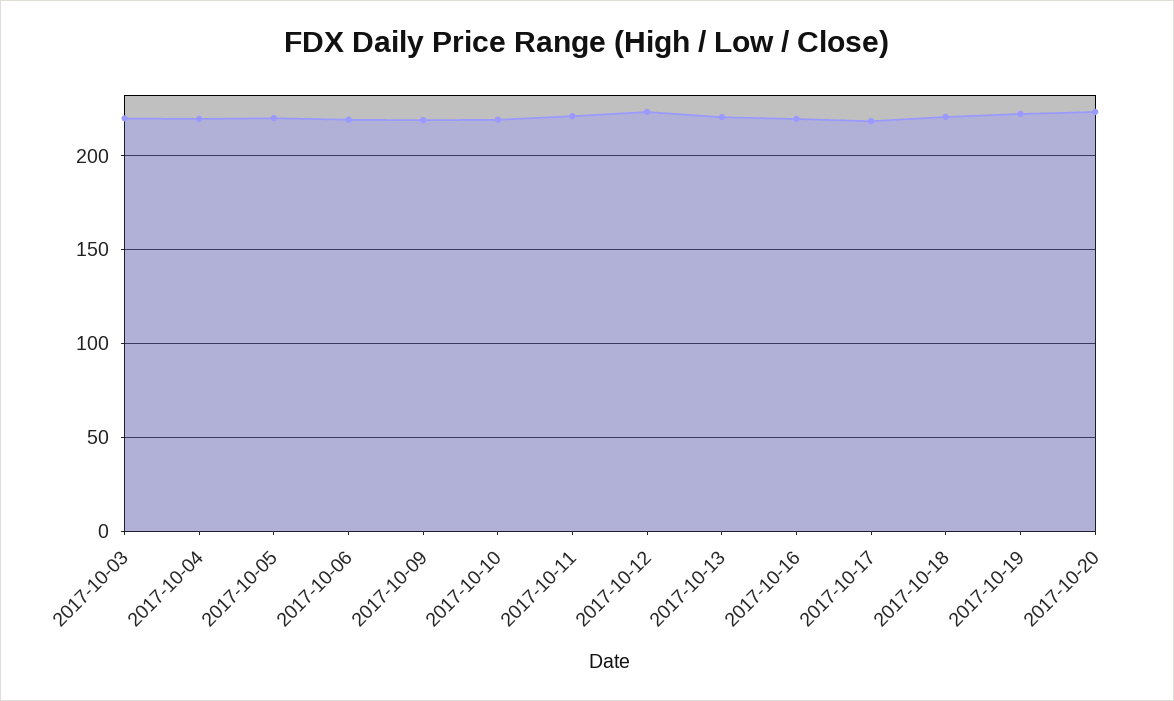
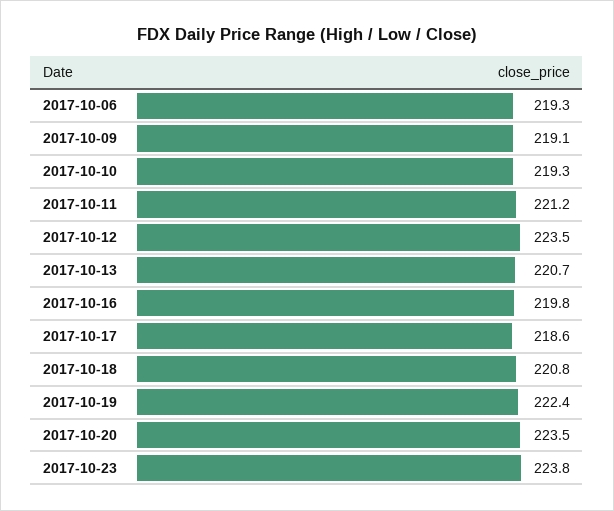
2017-10-03: 220 -> none
2017-10-04: 220 -> none
2017-10-05: 220 -> none
2017-10-23: none -> 223.8

